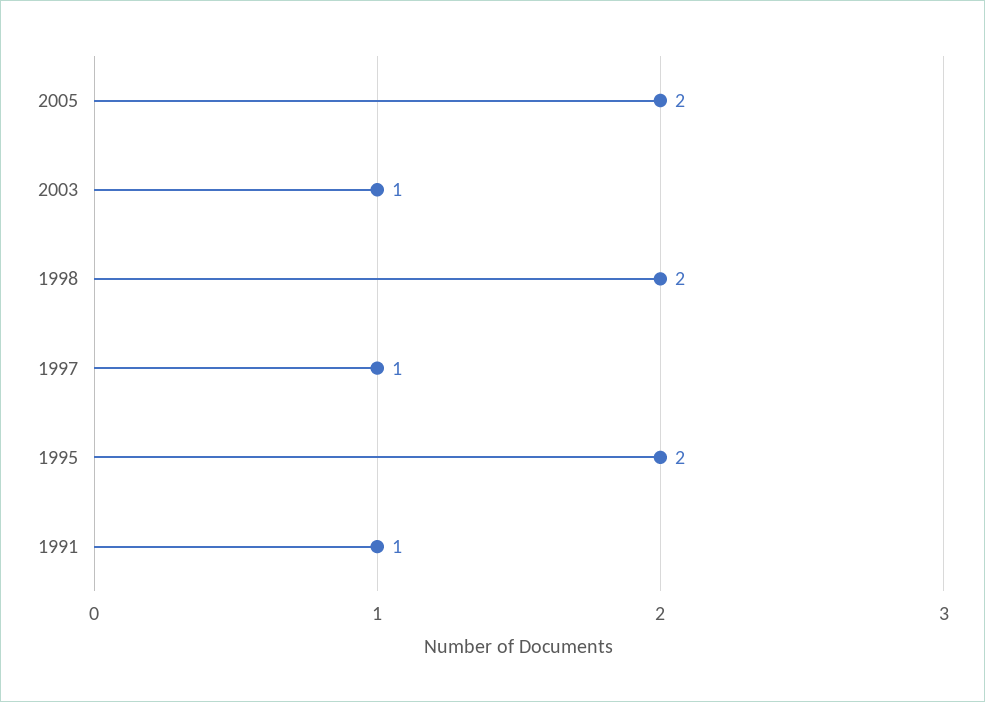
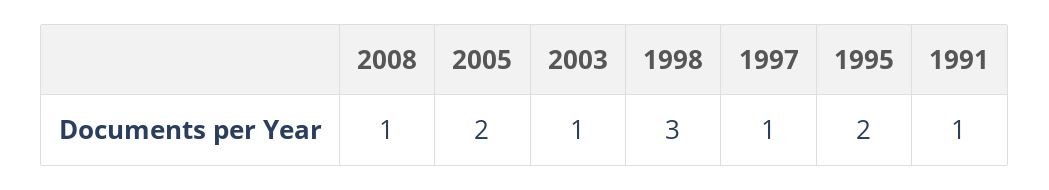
1998: 2 -> 3
2008: none -> 1

